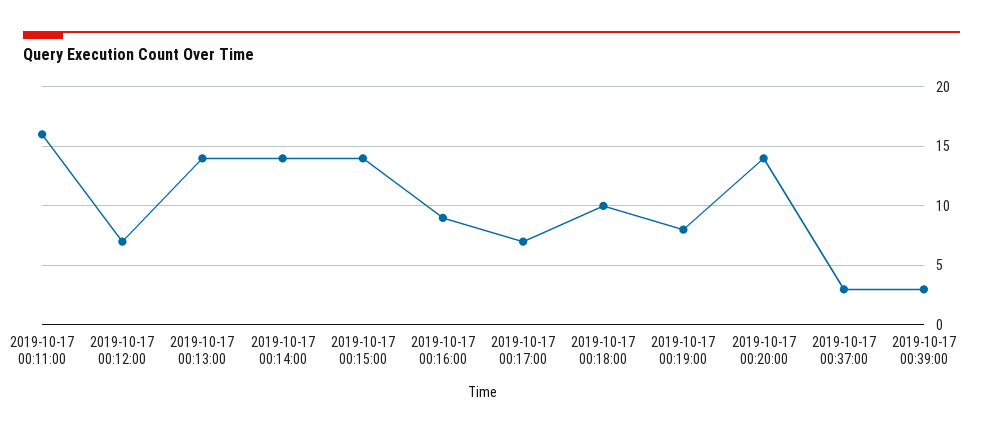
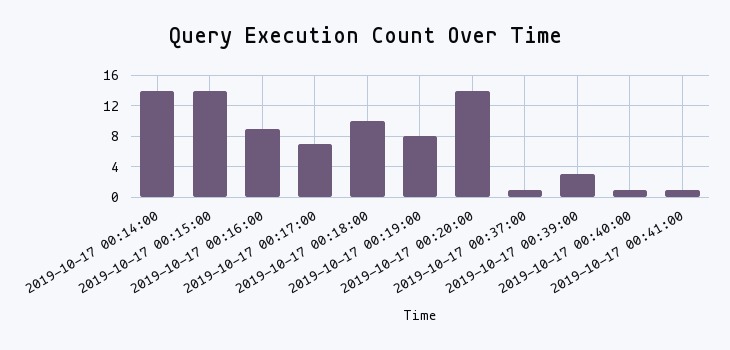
2019-10-17 00:11:00: 16 -> none
2019-10-17 00:12:00: 7 -> none
2019-10-17 00:13:00: 14 -> none
2019-10-17 00:37:00: 3 -> 1
2019-10-17 00:40:00: none -> 1
2019-10-17 00:41:00: none -> 1

